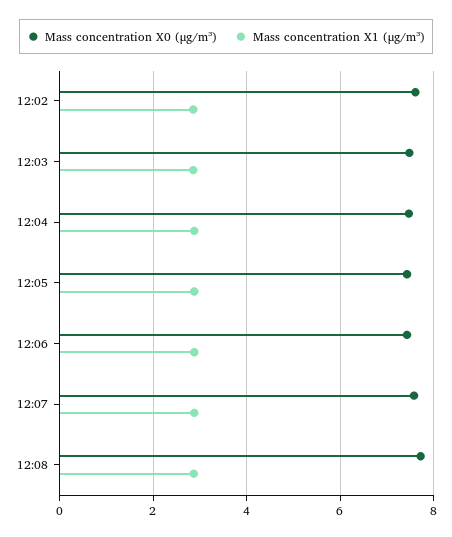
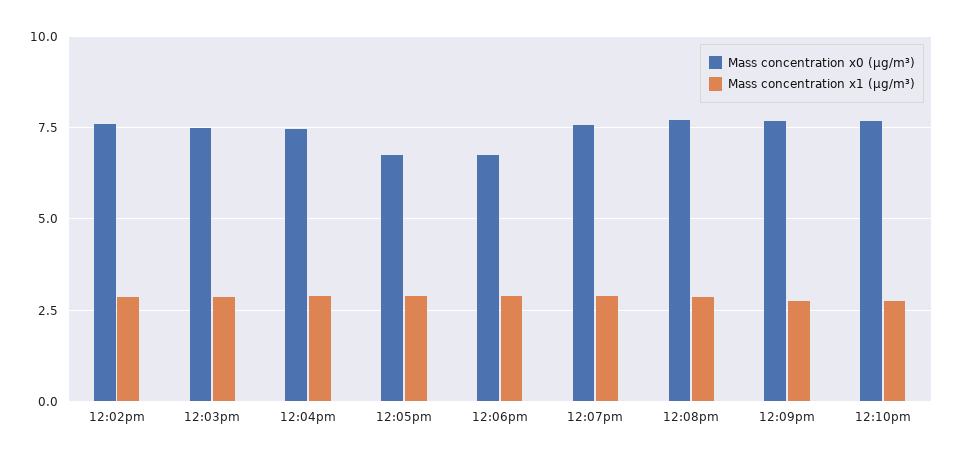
Mass concentration X0 (μg/m³), 12:05: 7.4 -> 6.75
Mass concentration X0 (μg/m³), 12:06: 7.4 -> 6.75
Mass concentration X0 (μg/m³), 12:09pm: none -> 7.75
Mass concentration X1 (μg/m³), 12:09pm: none -> 2.75
Mass concentration X0 (μg/m³), 12:10pm: none -> 7.75
Mass concentration X1 (μg/m³), 12:10pm: none -> 2.75

